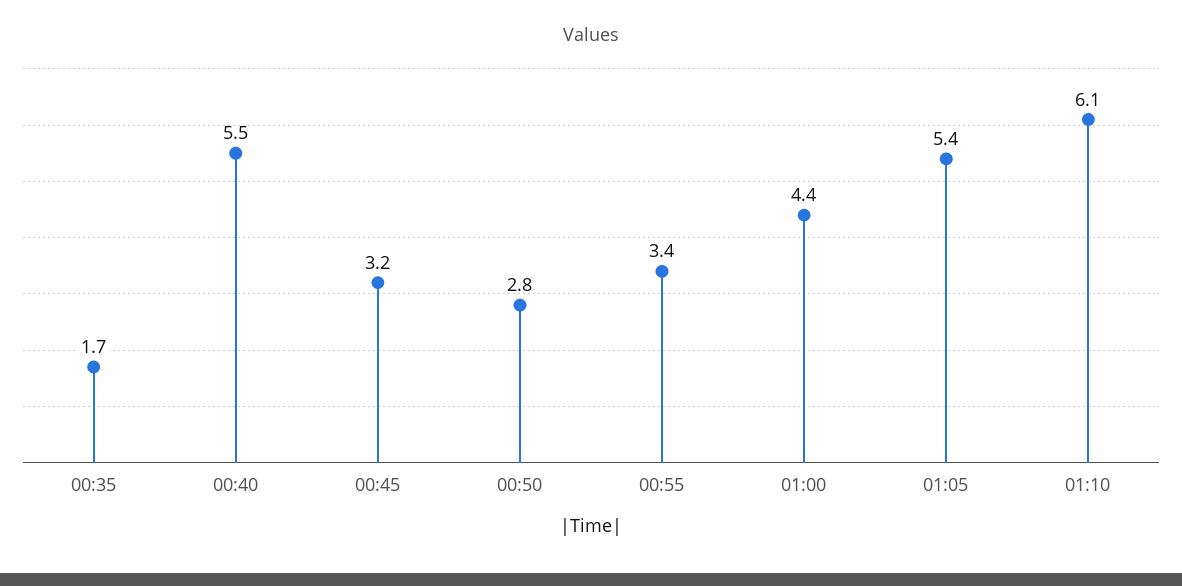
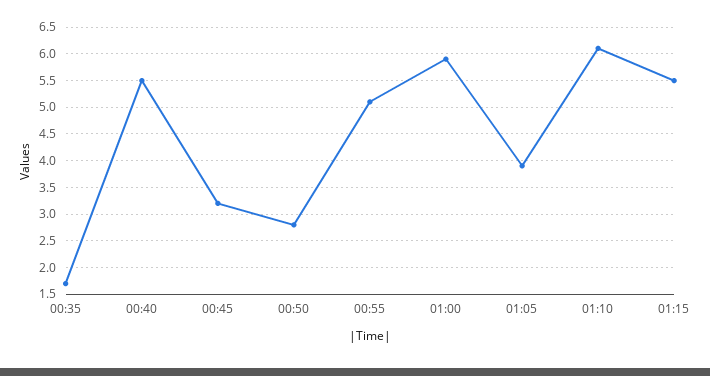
00:55: 3.4 -> 5
01:00: 4.4 -> 6
01:05: 5.4 -> 4
01:15: none -> 5.5

